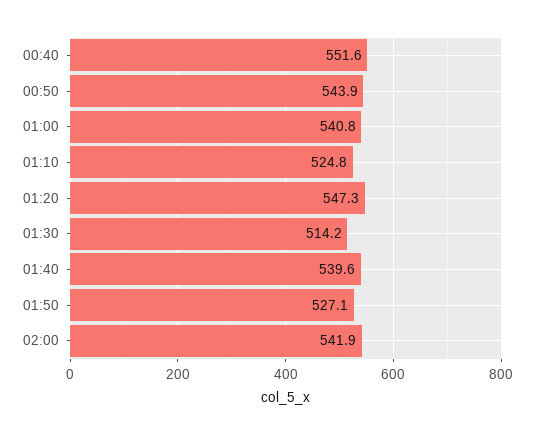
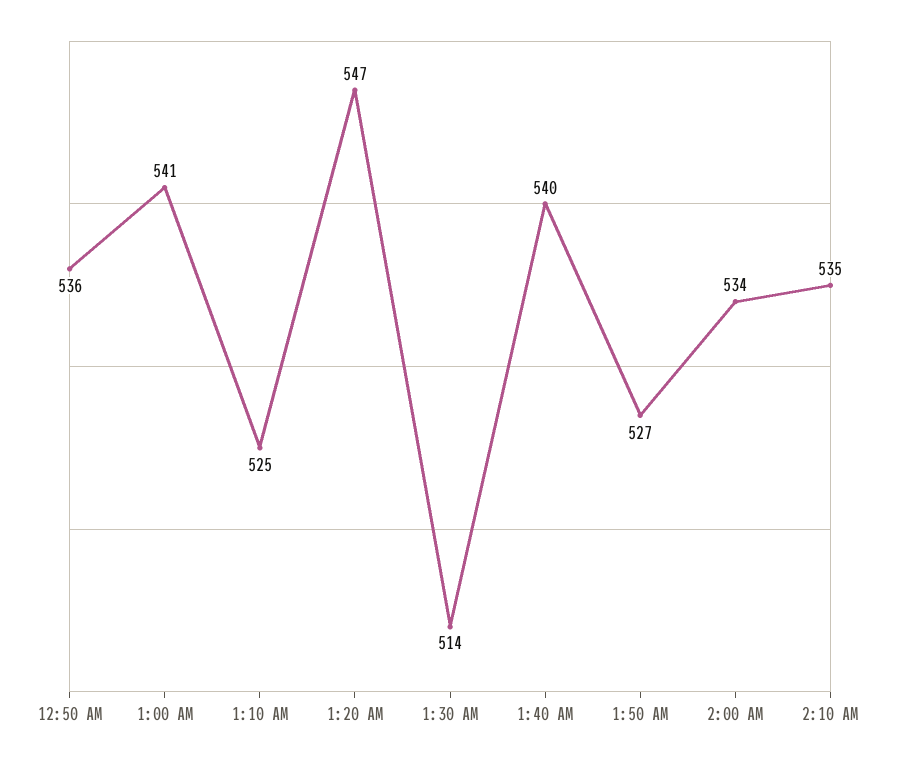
00:40: 551.6 -> none
00:50: 543.9 -> 536
02:00: 541.9 -> 534
2:10 AM: none -> 535

